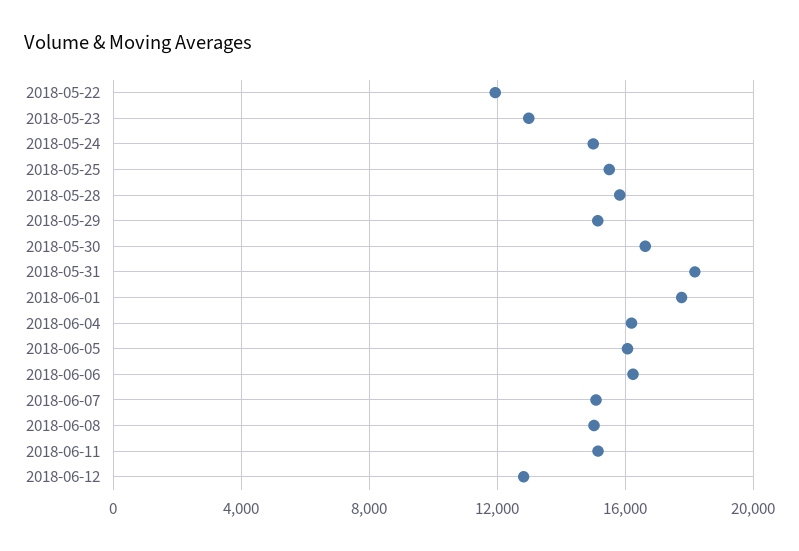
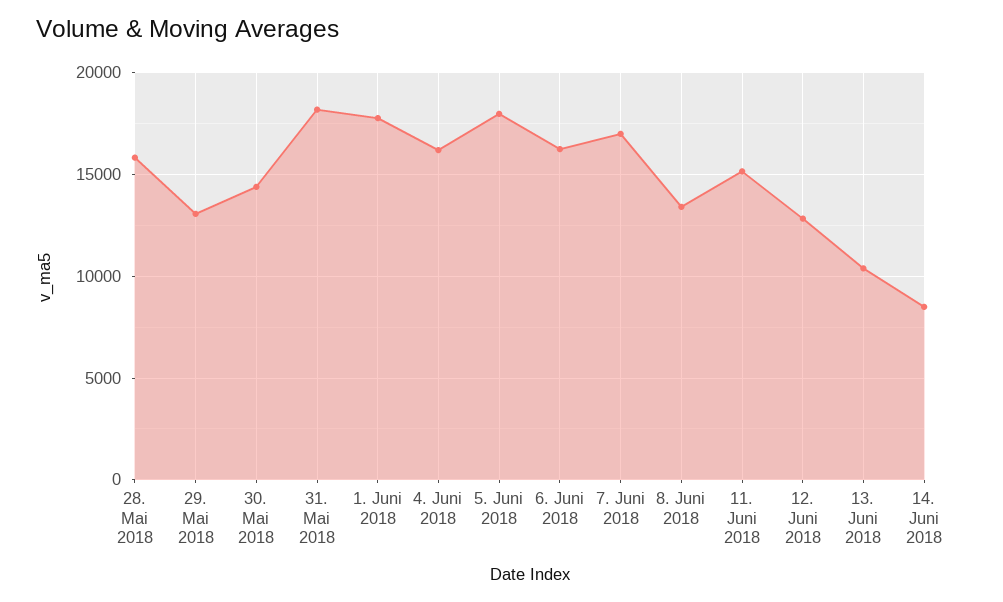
2018-05-22: 12000 -> none
2018-05-23: 13000 -> none
2018-05-24: 15000 -> none
2018-05-25: 15500 -> none
2018-05-29: 15000 -> 13000
2018-05-30: 16500 -> 14500
2018-06-05: 16000 -> 18000
2018-06-07: 15000 -> 17000
2018-06-08: 15000 -> 13500
13. Juni 2018: none -> 10500
14. Juni 2018: none -> 8500

